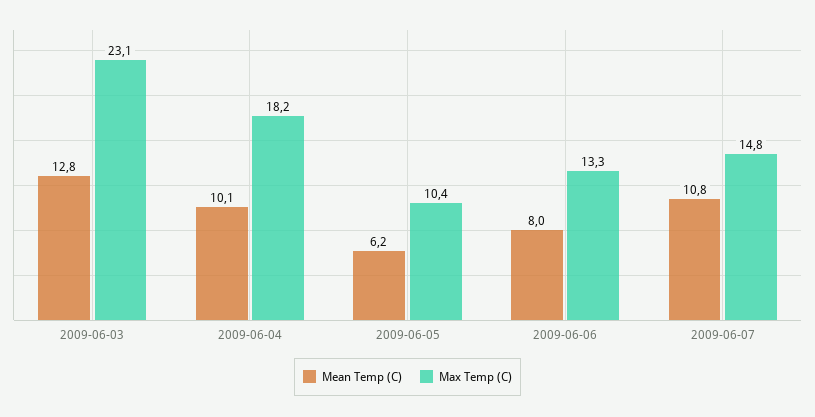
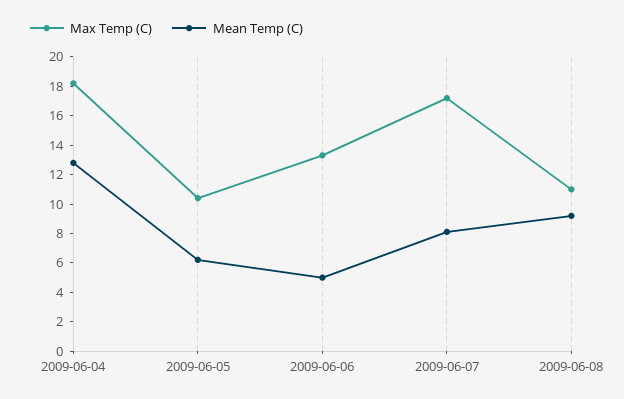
Mean Temp (C), 2009-06-03: 12.8 -> none
Max Temp (C), 2009-06-03: 23.1 -> none
Mean Temp (C), 2009-06-04: 10.1 -> 13
Mean Temp (C), 2009-06-06: 8 -> 5
Mean Temp (C), 2009-06-07: 10.8 -> 8
Max Temp (C), 2009-06-07: 14.8 -> 17
Max Temp (C), 2009-06-08: none -> 11
Mean Temp (C), 2009-06-08: none -> 9

